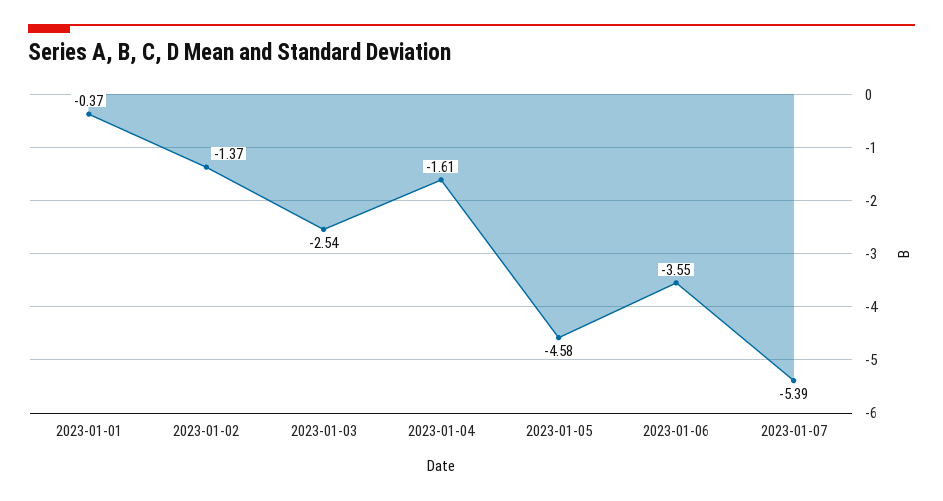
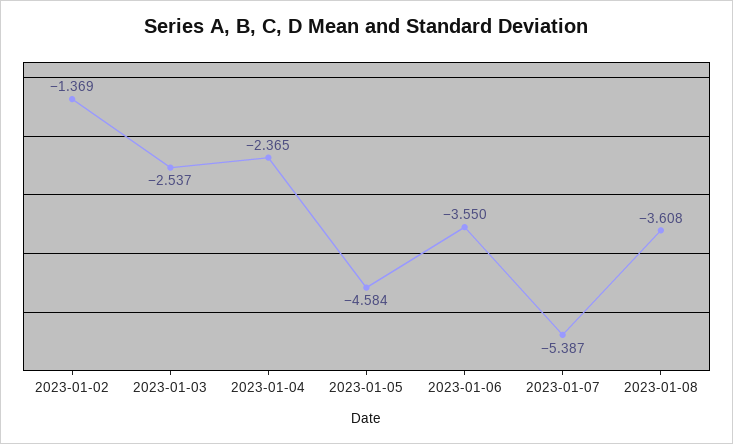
2023-01-01: -0.37 -> none
2023-01-04: -1.61 -> -2.365
2023-01-08: none -> -3.608

